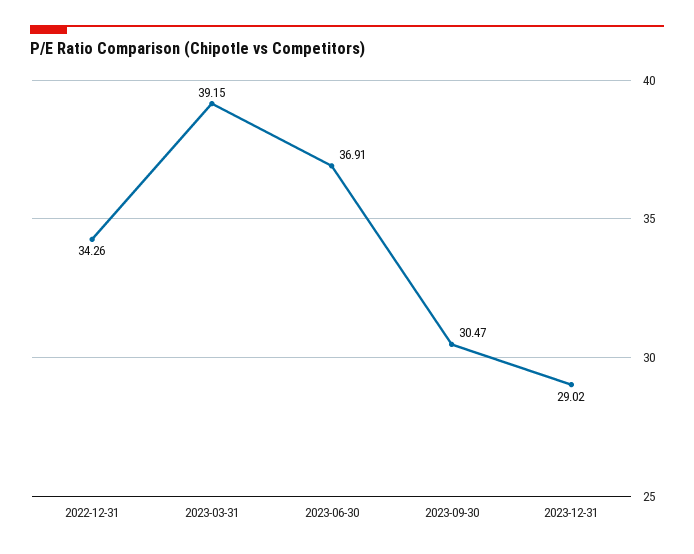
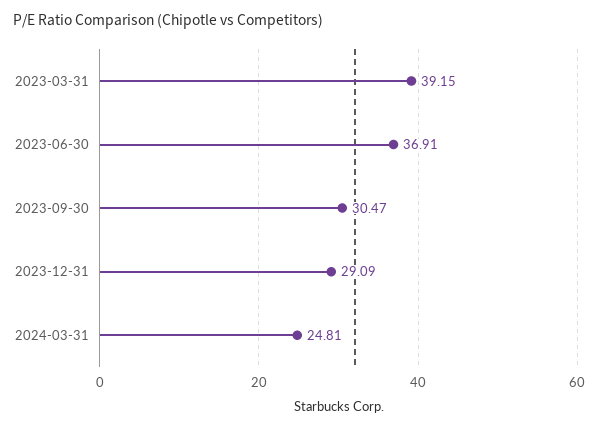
2022-12-31: 34.26 -> none
2023-12-31: 29.02 -> 29.09
2024-03-31: none -> 24.81

